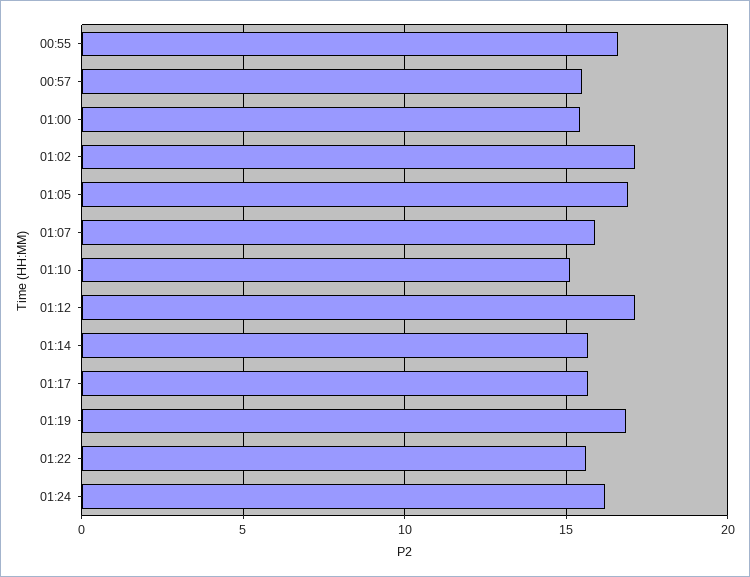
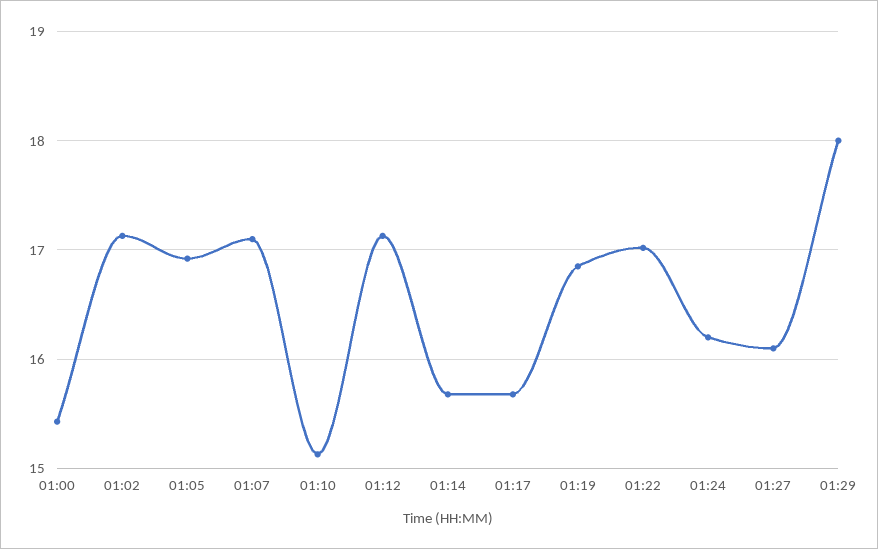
00:55: 16.5 -> none
00:57: 15.5 -> none
01:07: 16 -> 17.1
01:22: 15.5 -> 17
01:27: none -> 16.1
01:29: none -> 18

